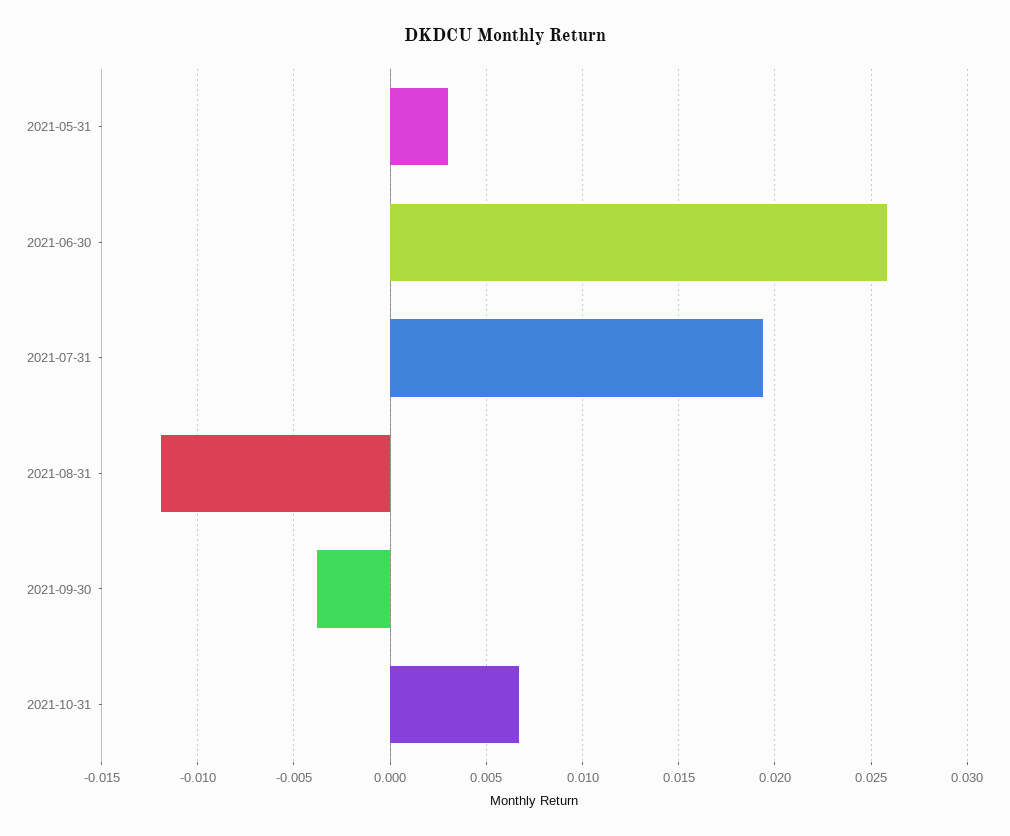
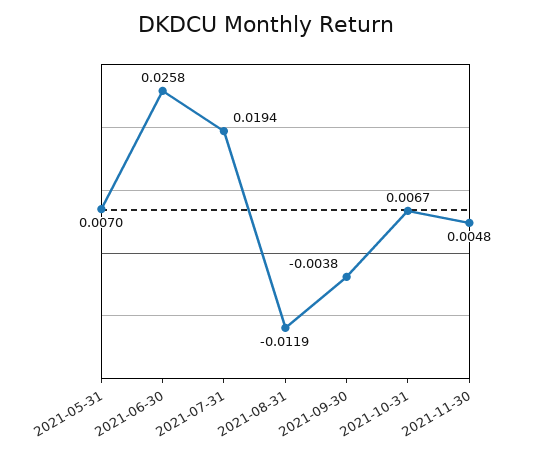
2021-05-31: 0.003 -> 0.007
2021-11-30: none -> 0.0048

